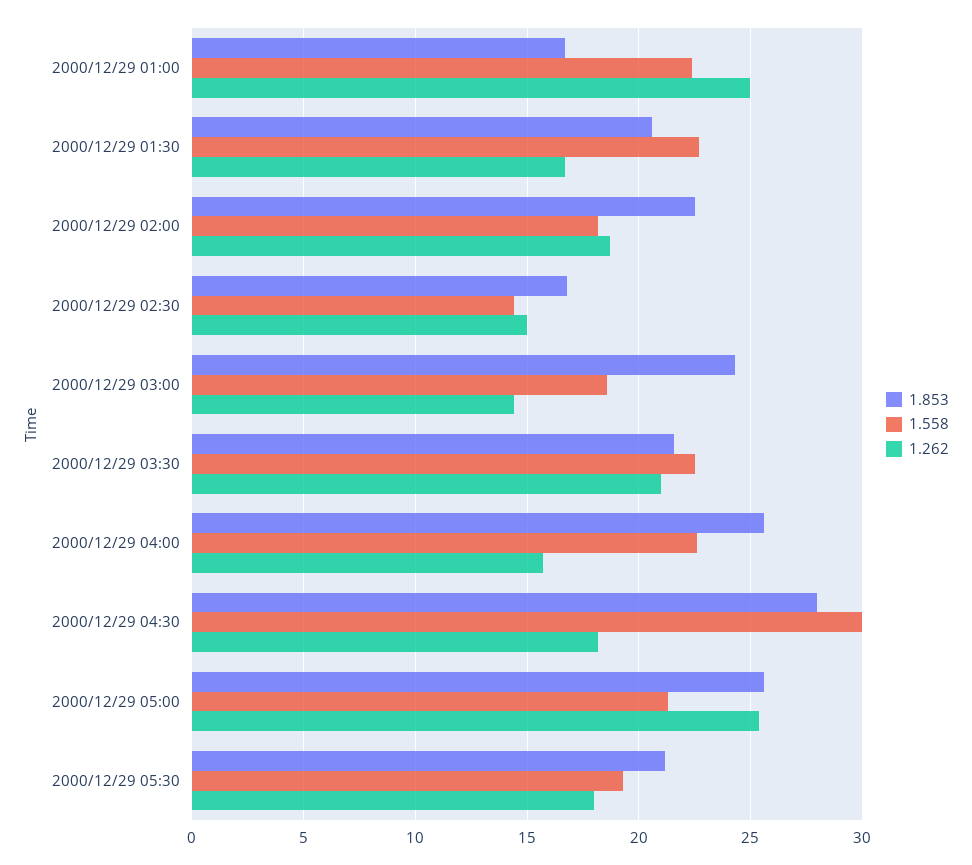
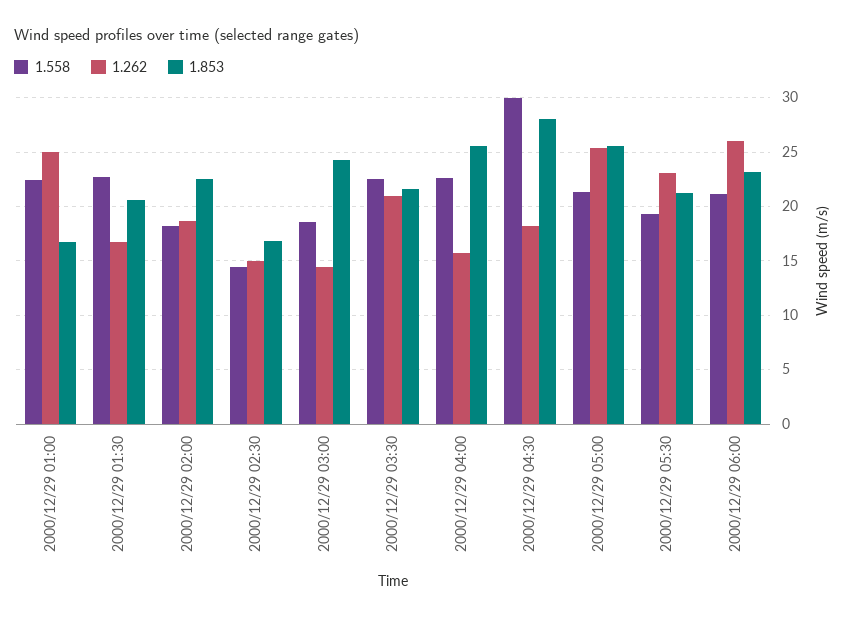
1.262, 2000/12/29 05:30: 18 -> 23
1.558, 2000/12/29 06:00: none -> 21
1.262, 2000/12/29 06:00: none -> 26
1.853, 2000/12/29 06:00: none -> 23

